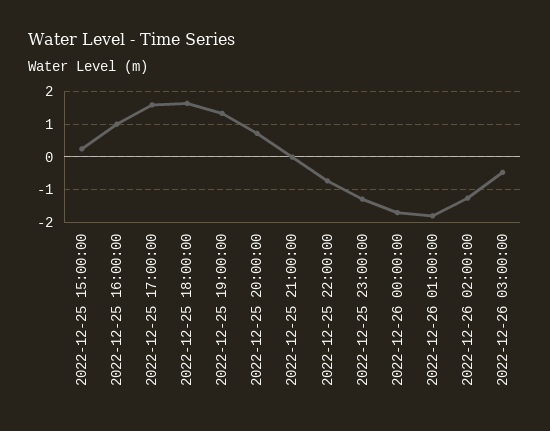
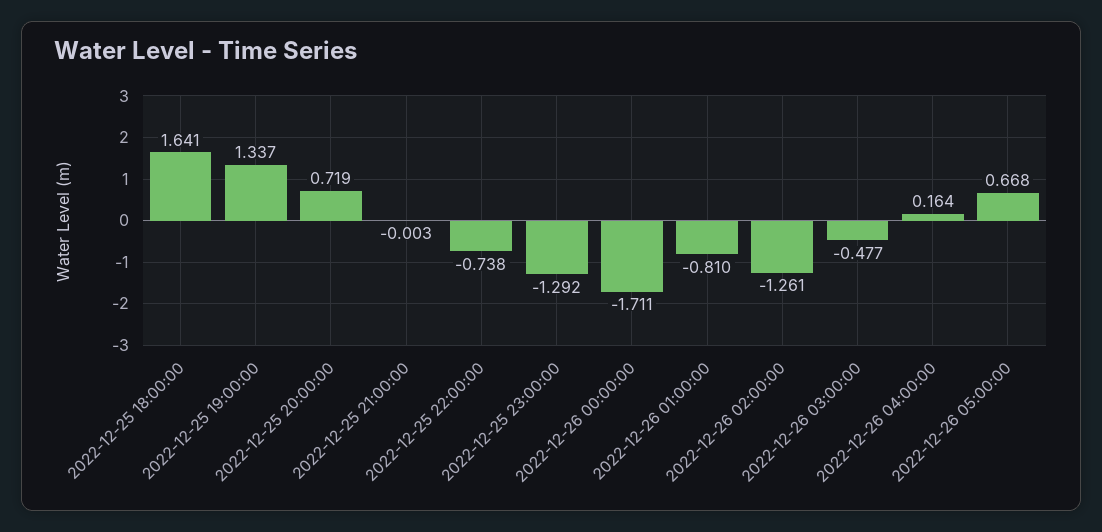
2022-12-25 15:00:00: 0.2 -> none
2022-12-25 16:00:00: 1 -> none
2022-12-25 17:00:00: 1.6 -> none
2022-12-26 01:00:00: -1.8 -> -0.81
2022-12-26 04:00:00: none -> 0.164
2022-12-26 05:00:00: none -> 0.668

